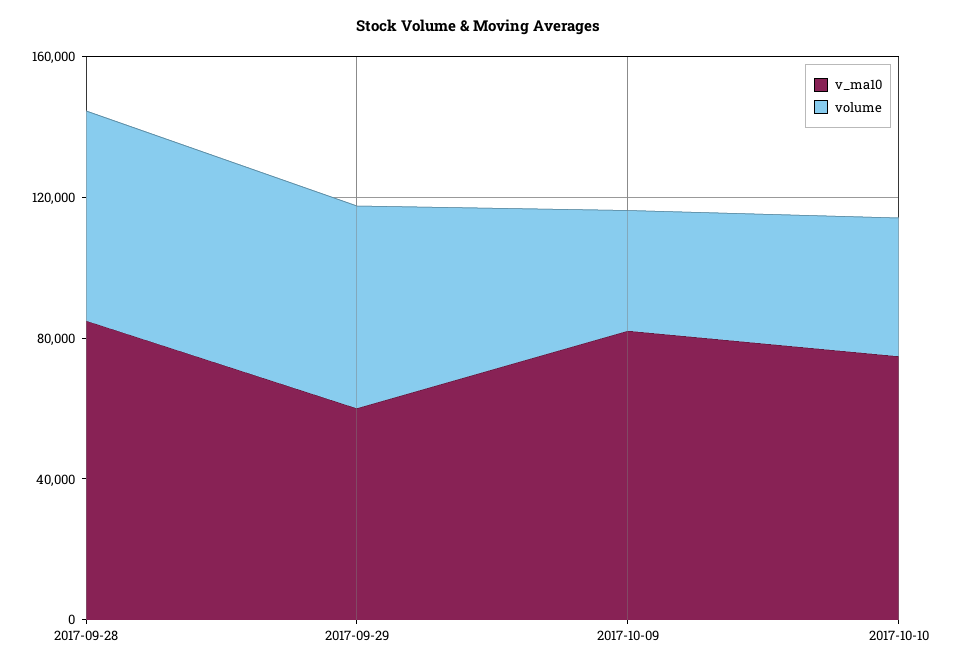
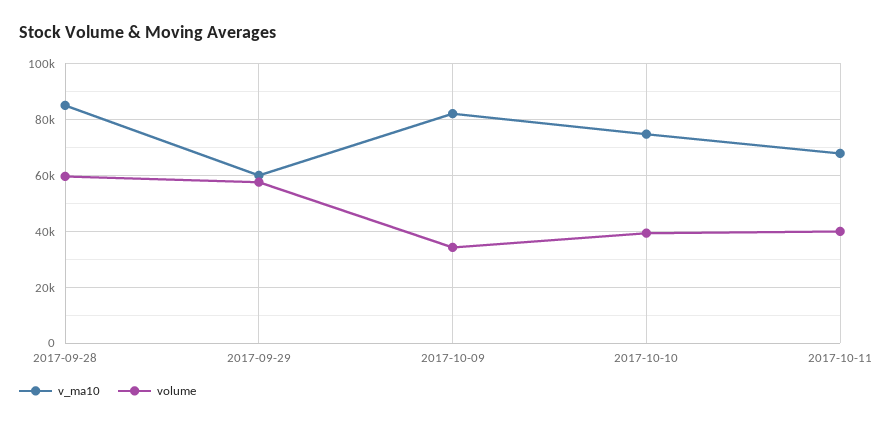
v_ma10, 2017-10-11: none -> 67500
volume, 2017-10-11: none -> 40000

